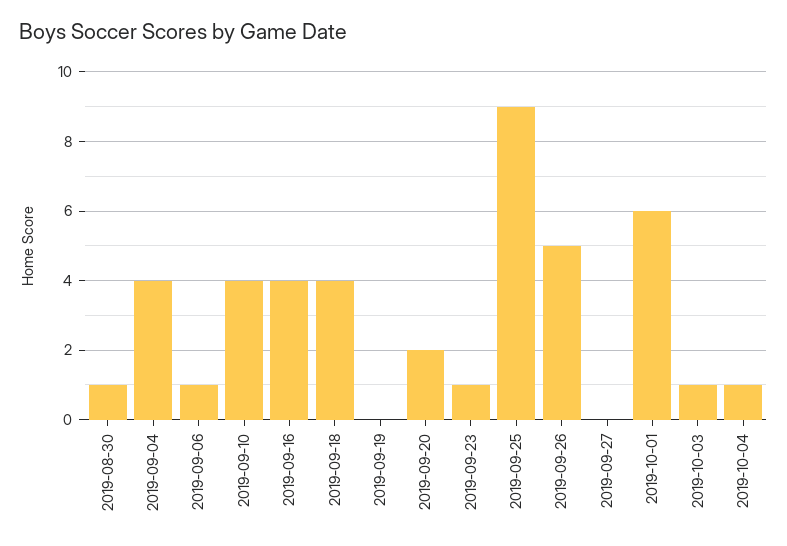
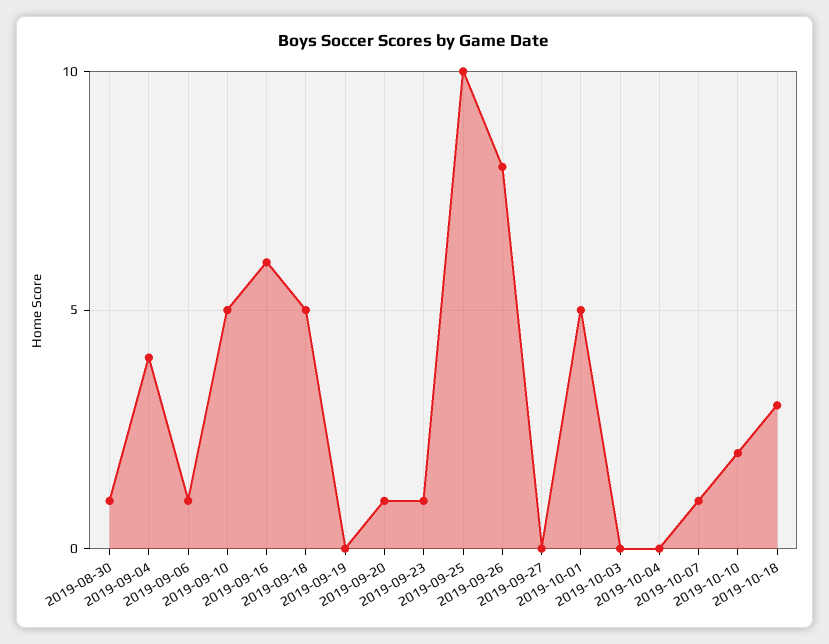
2019-09-10: 4 -> 5
2019-09-16: 4 -> 6
2019-09-18: 4 -> 5
2019-09-20: 2 -> 1
2019-09-25: 9 -> 10
2019-09-26: 5 -> 8
2019-10-01: 6 -> 5
2019-10-03: 1 -> 0
2019-10-04: 1 -> 0
2019-10-07: none -> 1
2019-10-10: none -> 2
2019-10-18: none -> 3

